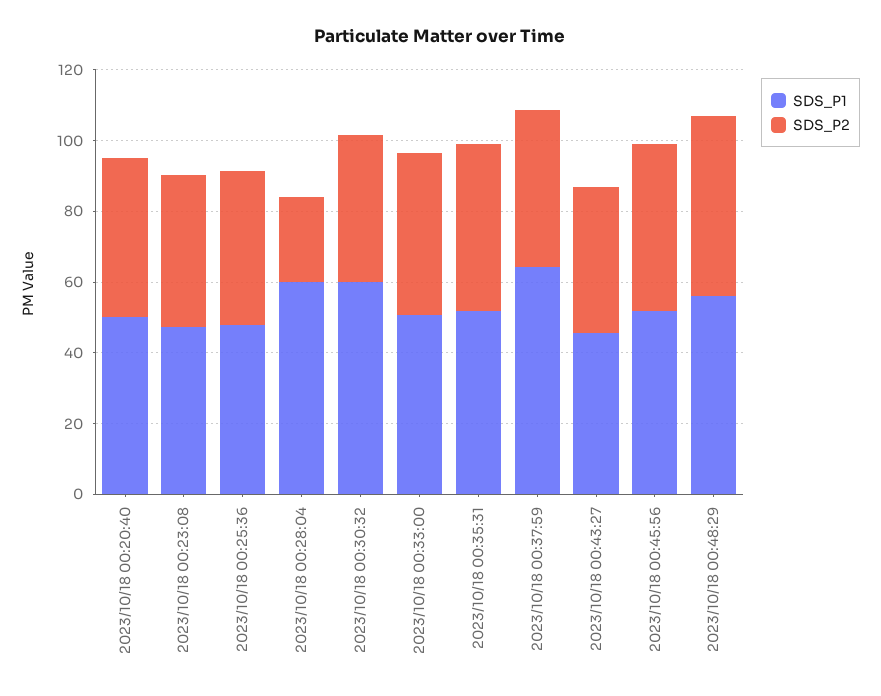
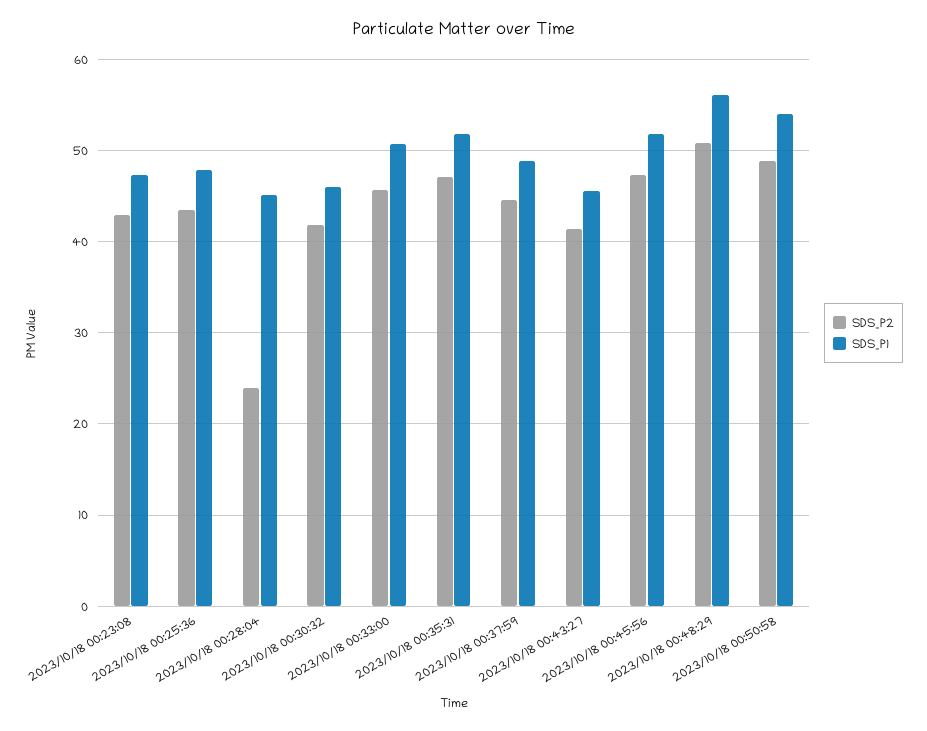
SDS_P1, 2023/10/18 00:20:40: 50 -> none
SDS_P2, 2023/10/18 00:20:40: 45 -> none
SDS_P1, 2023/10/18 00:28:04: 60 -> 45
SDS_P1, 2023/10/18 00:30:32: 60 -> 46
SDS_P1, 2023/10/18 00:37:59: 65 -> 49
SDS_P2, 2023/10/18 00:50:58: none -> 49
SDS_P1, 2023/10/18 00:50:58: none -> 54

